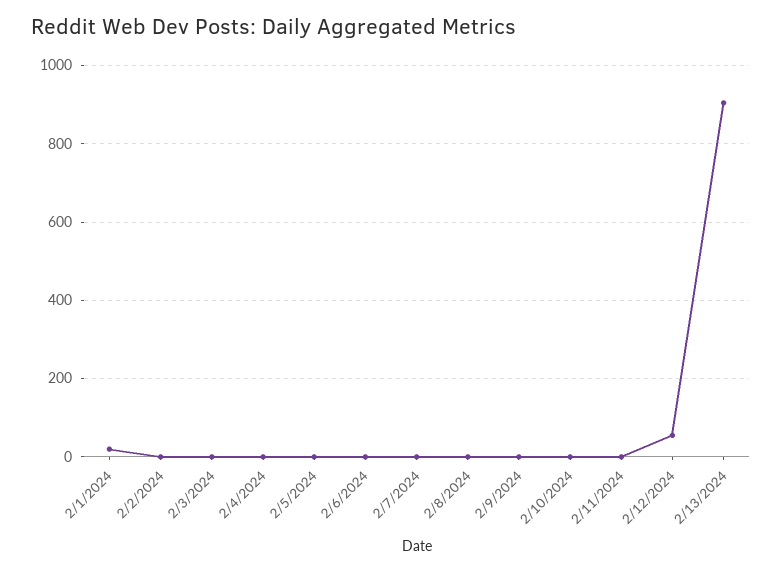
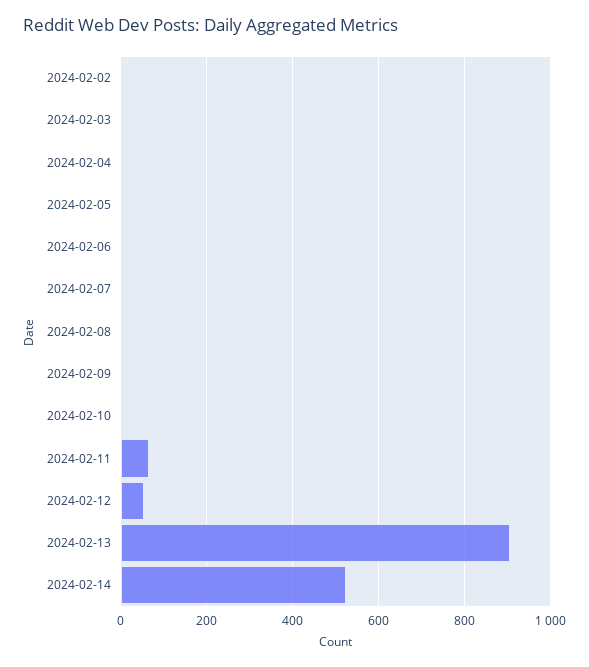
2/1/2024: 20 -> none
2/11/2024: 0 -> 60
2024-02-14: none -> 520

